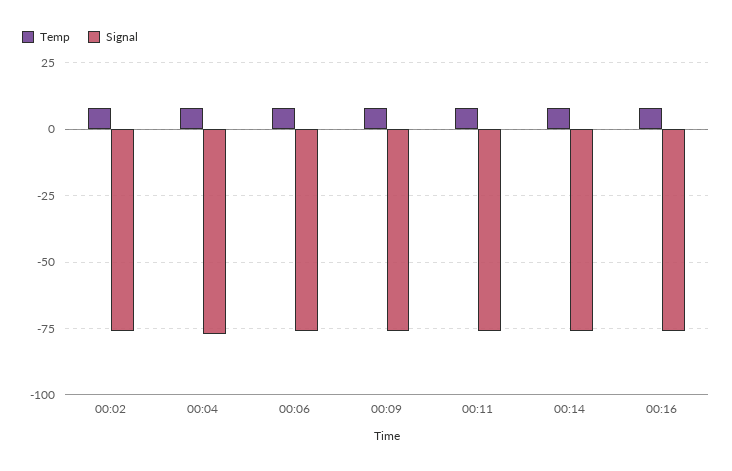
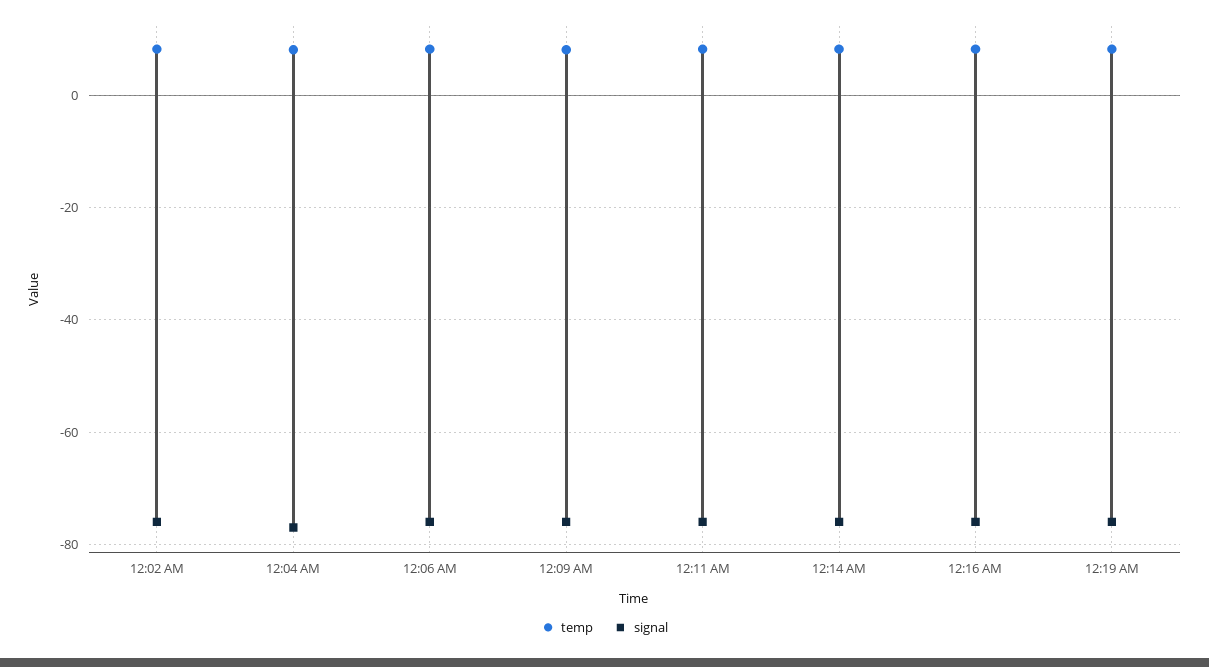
Temp, 12:19 AM: none -> 8
Signal, 12:19 AM: none -> -76

